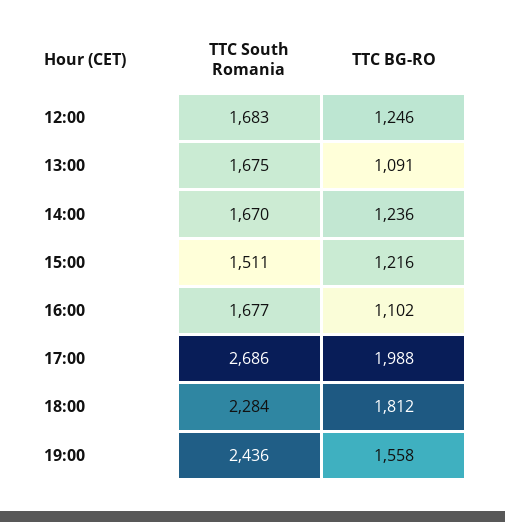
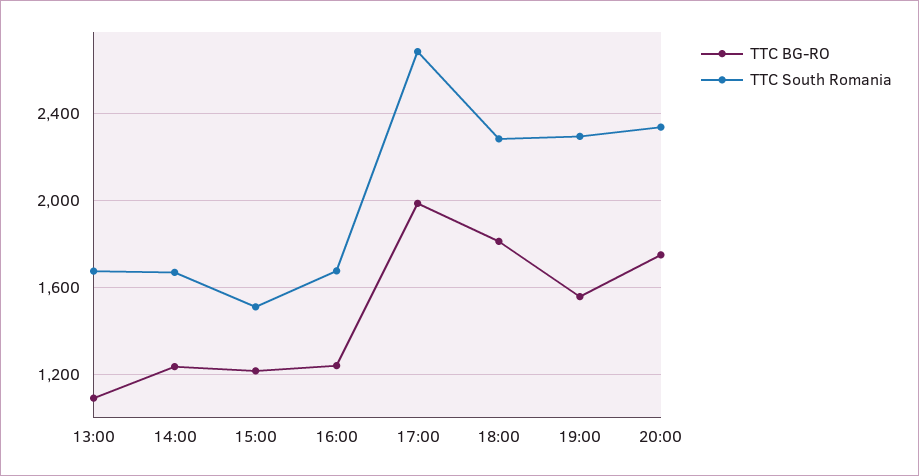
TTC South Romania, 12:00: 1683 -> none
TTC BG-RO, 12:00: 1246 -> none
TTC BG-RO, 16:00: 1102 -> 1250
TTC South Romania, 19:00: 2436 -> 2300
TTC BG-RO, 20:00: none -> 1750
TTC South Romania, 20:00: none -> 2350

